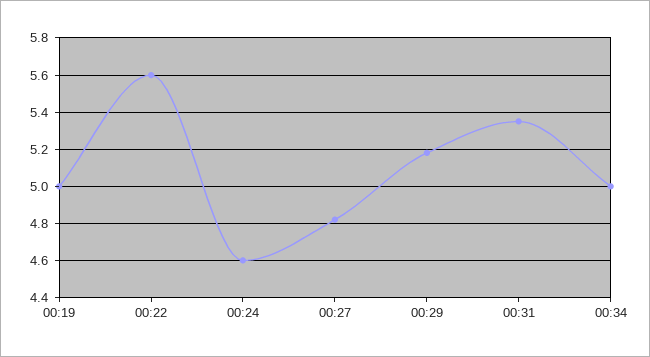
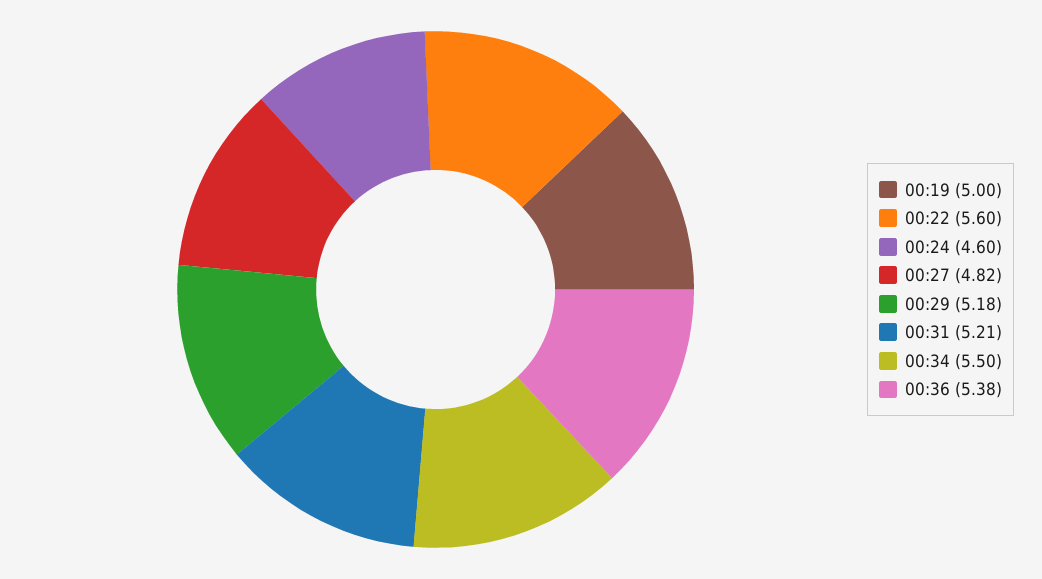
00:31: 5.35 -> 5.21
00:34: 5 -> 5.5
00:36: none -> 5.38

